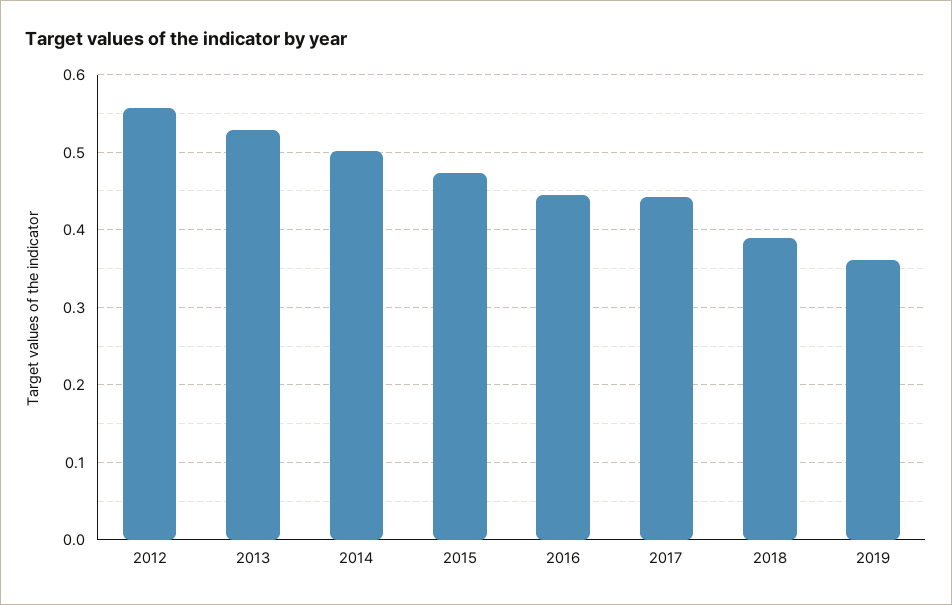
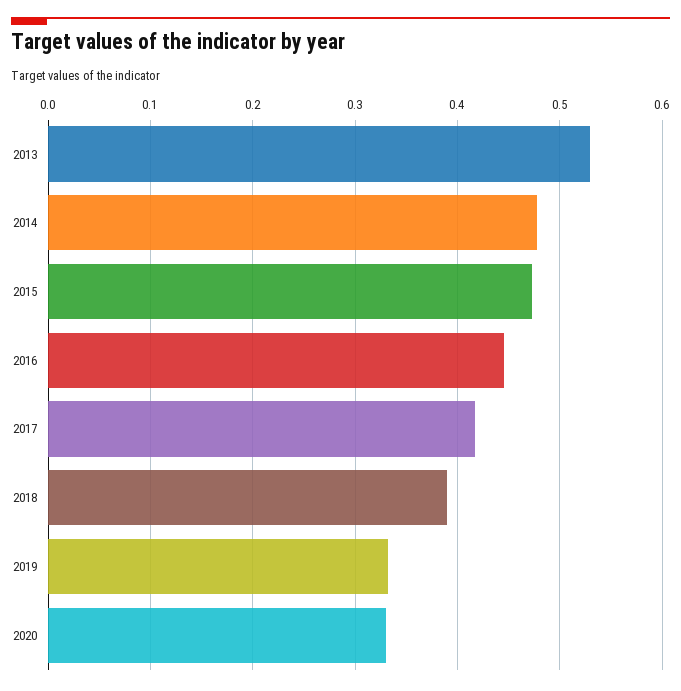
2012: 0.56 -> none
2014: 0.5 -> 0.48
2017: 0.44 -> 0.42
2019: 0.36 -> 0.33
2020: none -> 0.33

